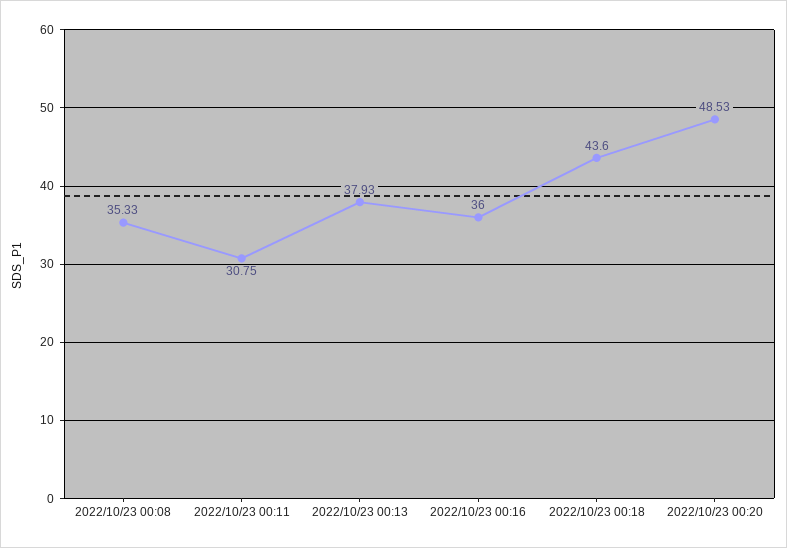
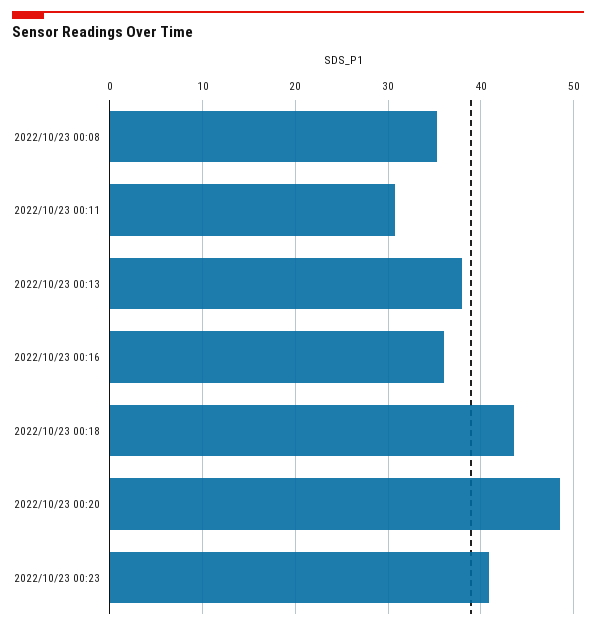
2022/10/23 00:23: none -> 41

